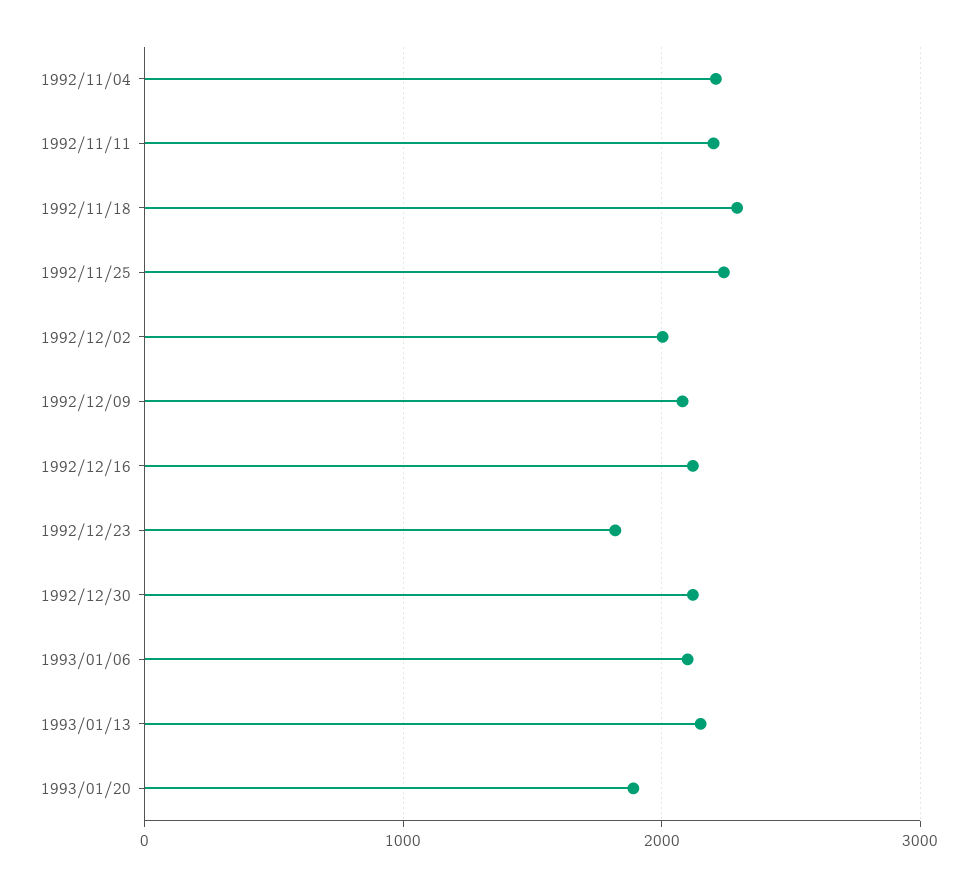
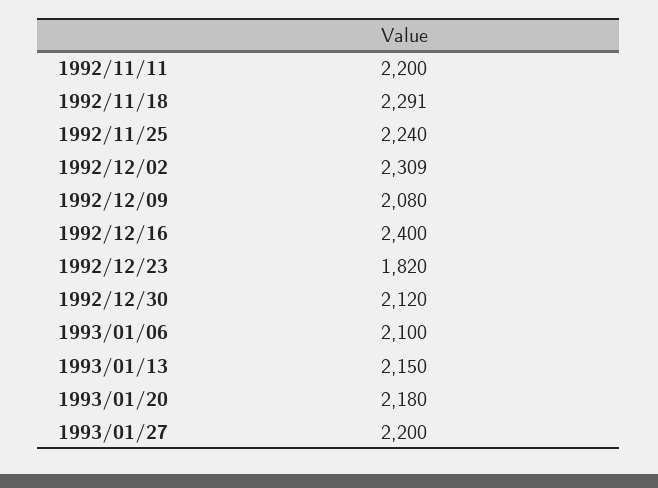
1992/11/04: 2200 -> none
1992/12/02: 2000 -> 2309
1992/12/16: 2100 -> 2400
1993/01/20: 1900 -> 2180
1993/01/27: none -> 2200

